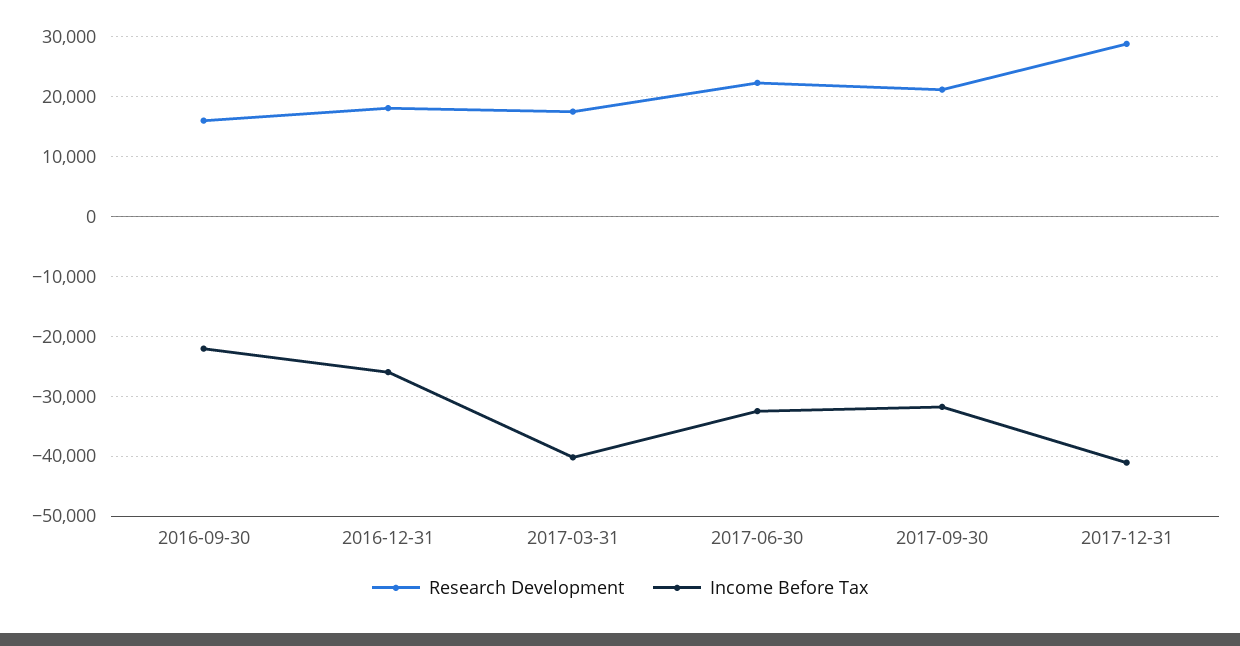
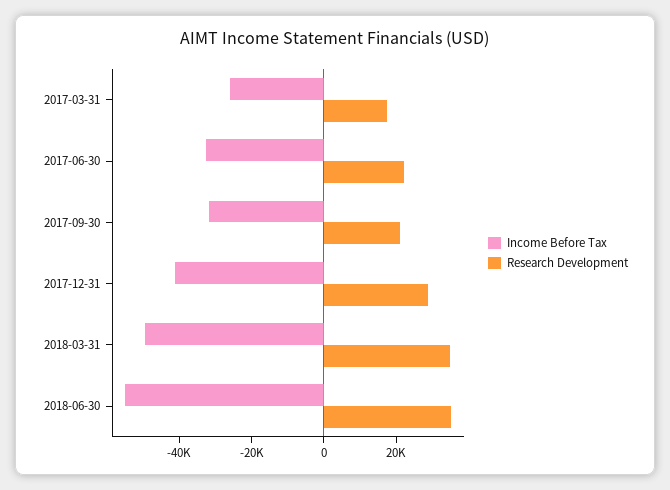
Research Development, 2016-09-30: 16000 -> none
Income Before Tax, 2016-09-30: -22000 -> none
Research Development, 2016-12-31: 18000 -> none
Income Before Tax, 2016-12-31: -26000 -> none
Income Before Tax, 2017-03-31: -40000 -> -25000
Income Before Tax, 2018-03-31: none -> -50000
Research Development, 2018-03-31: none -> 35000
Income Before Tax, 2018-06-30: none -> -55000
Research Development, 2018-06-30: none -> 35000

